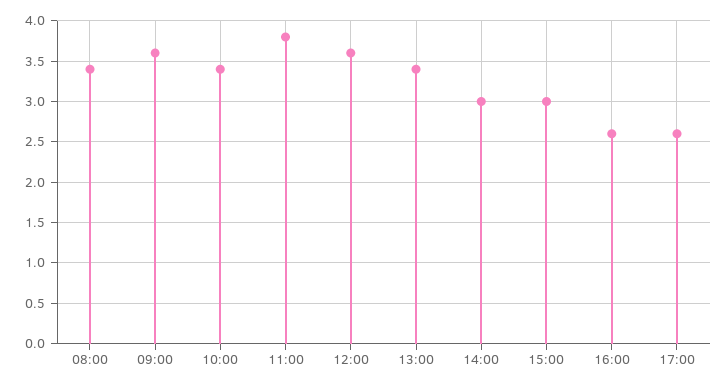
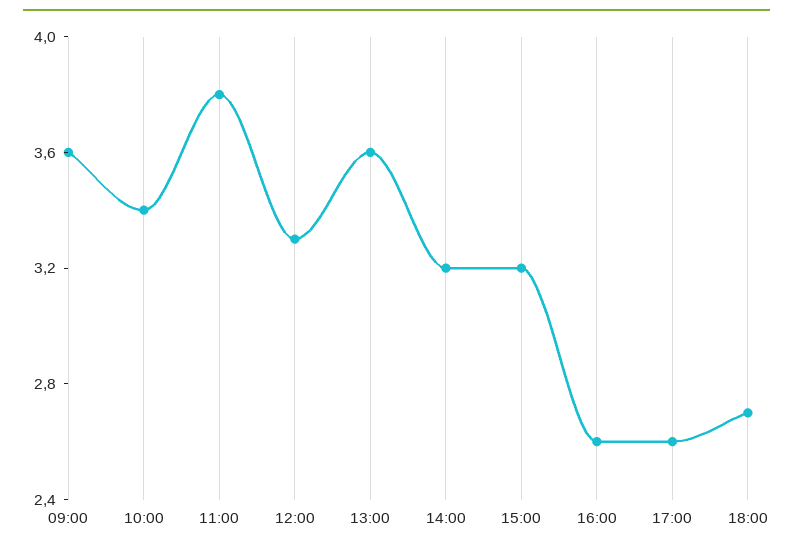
08:00: 3.4 -> none
12:00: 3.6 -> 3.3
13:00: 3.4 -> 3.6
14:00: 3 -> 3.2
15:00: 3 -> 3.2
18:00: none -> 2.7

